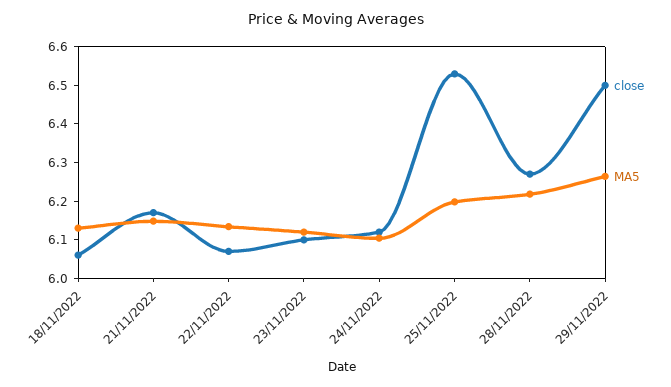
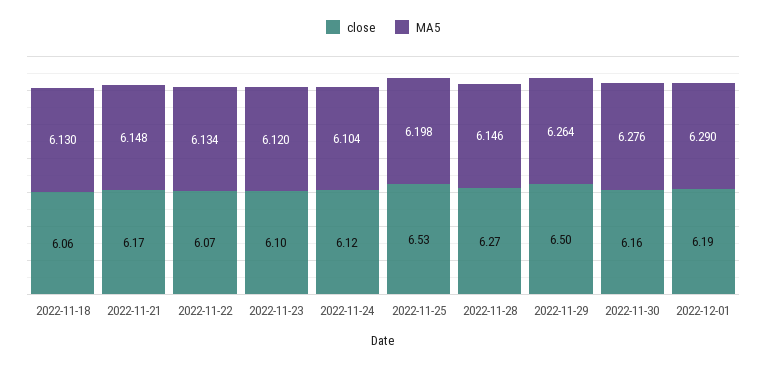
MA5, 28/11/2022: 6.225 -> 6.146
close, 2022-11-30: none -> 6.16
MA5, 2022-11-30: none -> 6.276
close, 2022-12-01: none -> 6.19
MA5, 2022-12-01: none -> 6.29

